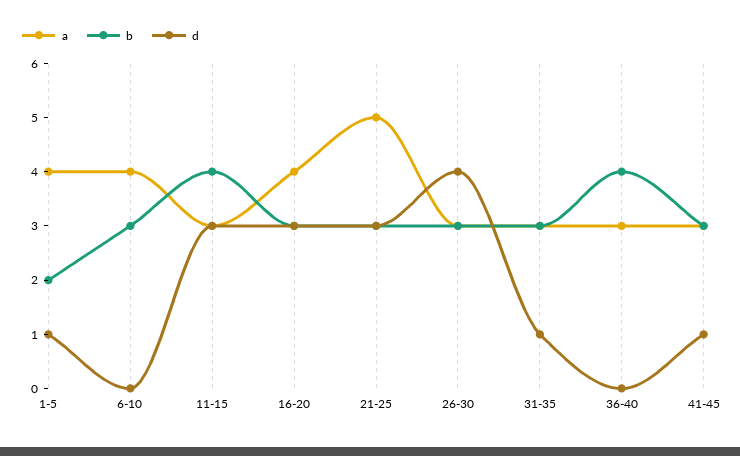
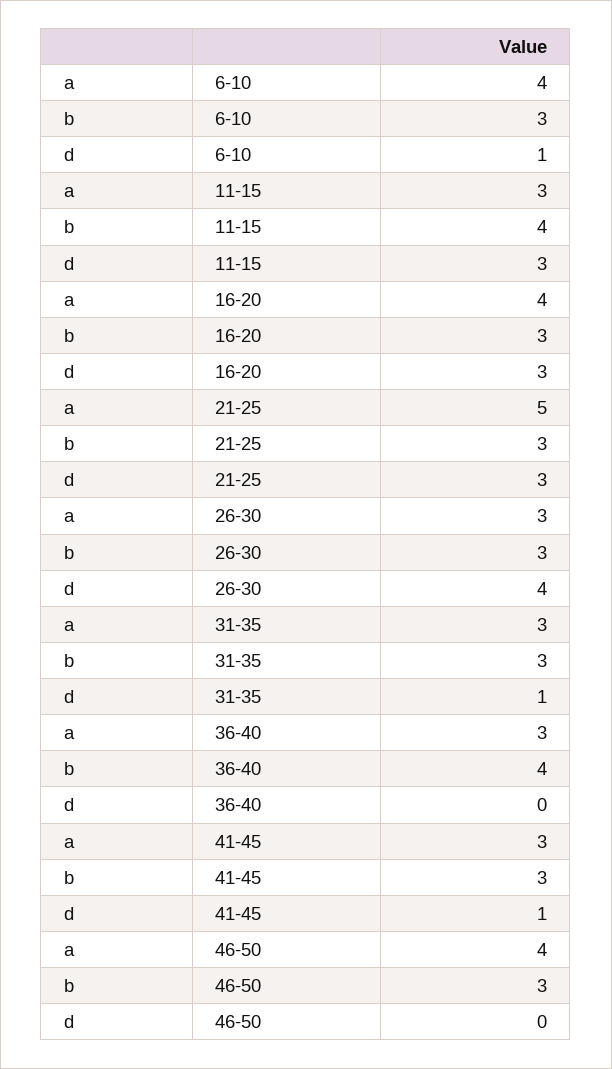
a, 1-5: 4 -> none
b, 1-5: 2 -> none
d, 1-5: 1 -> none
d, 6-10: 0 -> 1
a, 46-50: none -> 4
b, 46-50: none -> 3
d, 46-50: none -> 0

